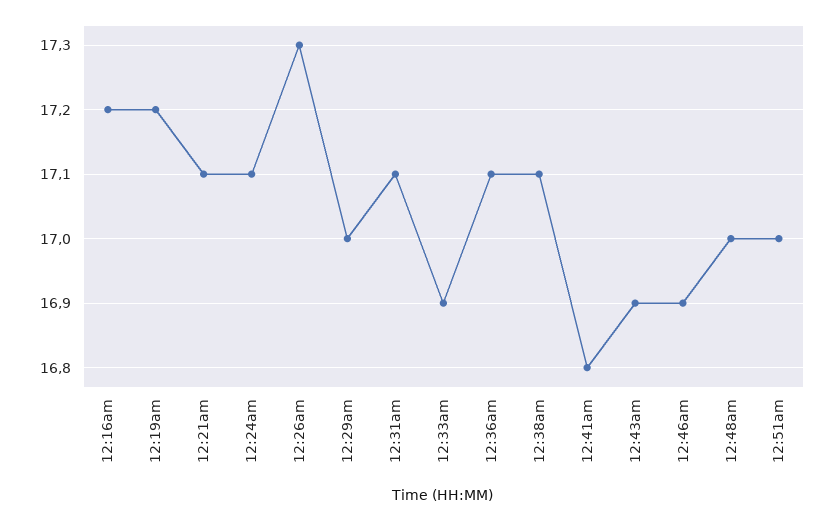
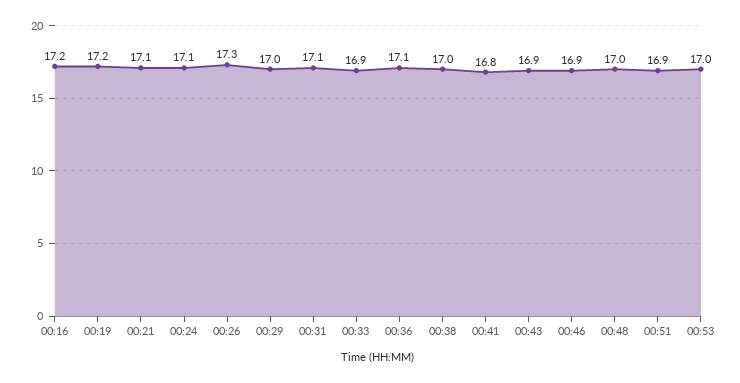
12:38am: 17.1 -> 17
12:51am: 17 -> 16.9
00:53: none -> 17

